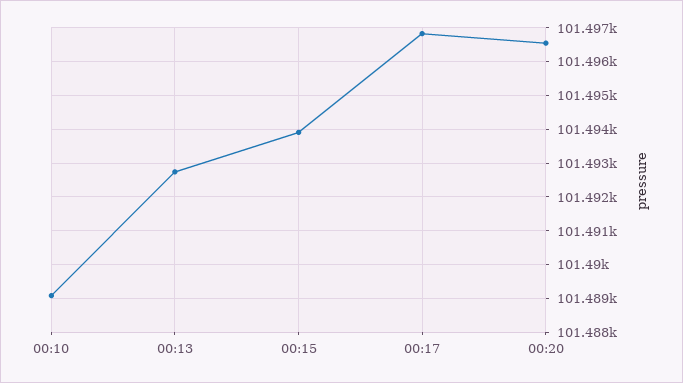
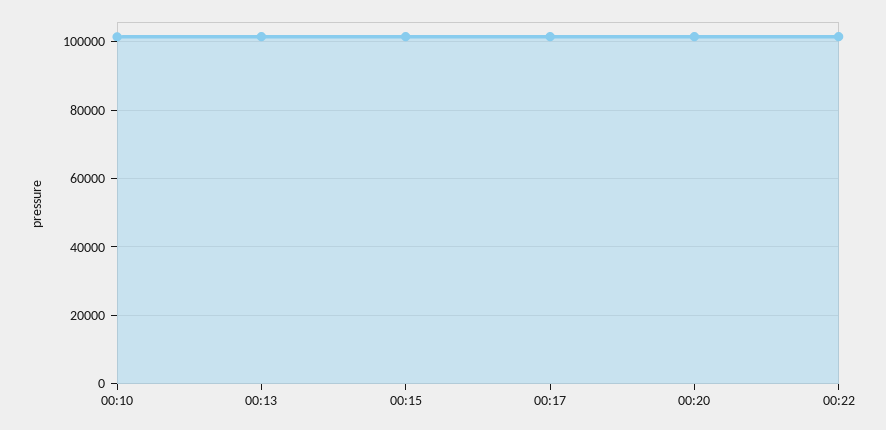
00:22: none -> 102000

